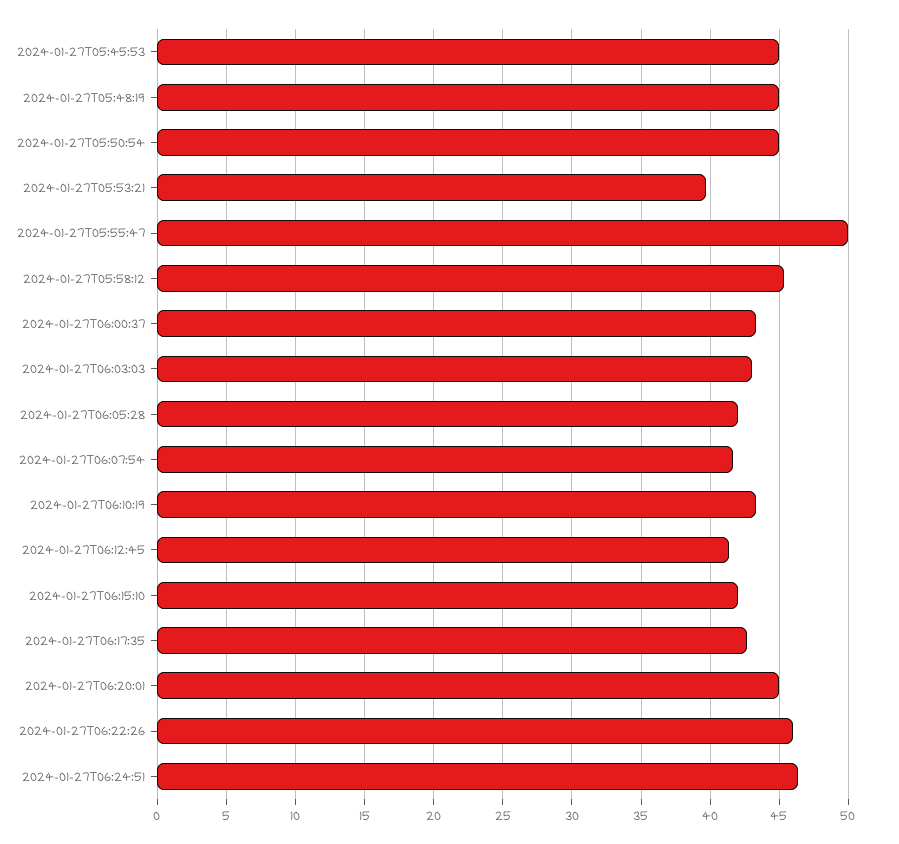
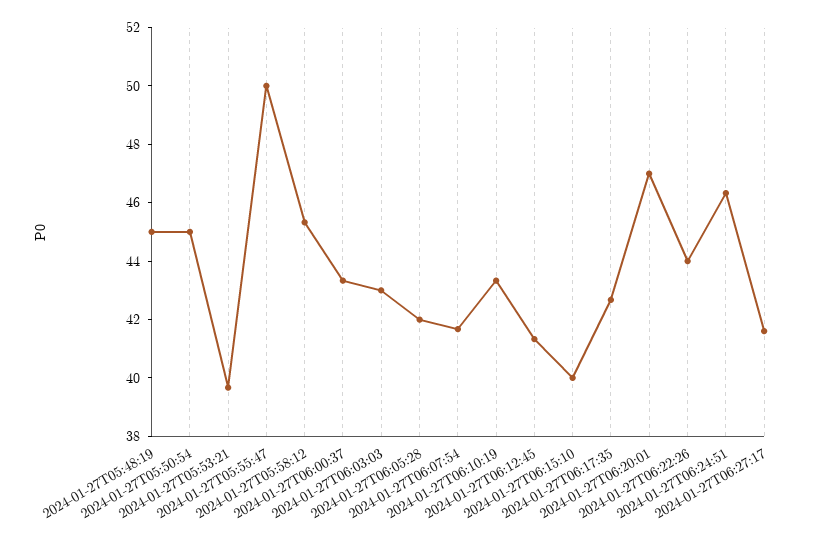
2024-01-27T05:45:53: 45 -> none
2024-01-27T06:15:10: 42 -> 40
2024-01-27T06:20:01: 45 -> 47
2024-01-27T06:22:26: 46 -> 44
2024-01-27T06:27:17: none -> 41.5

